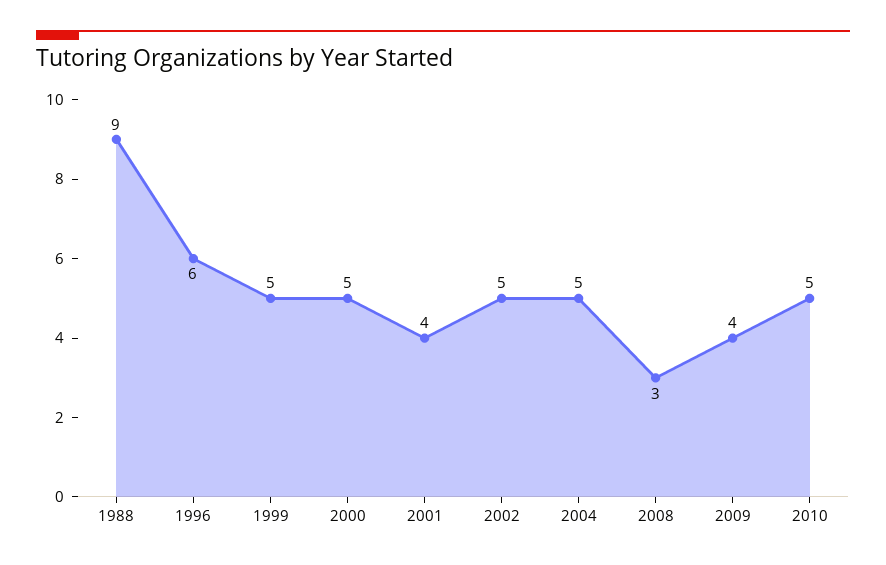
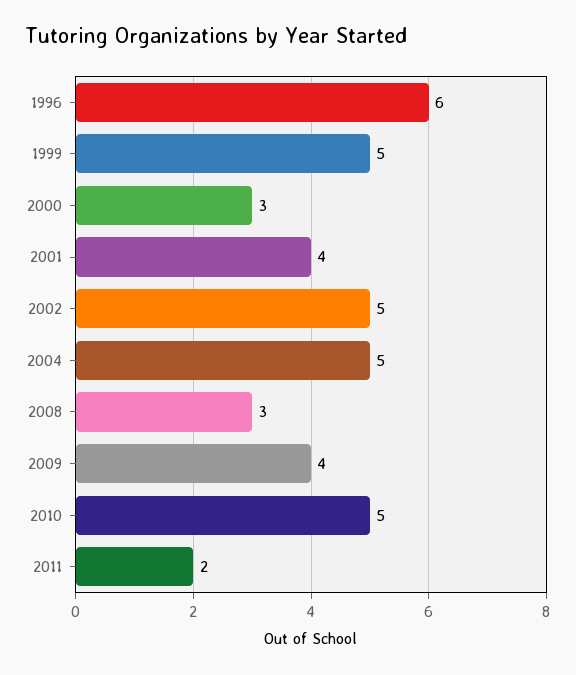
1988: 9 -> none
2000: 5 -> 3
2011: none -> 2

